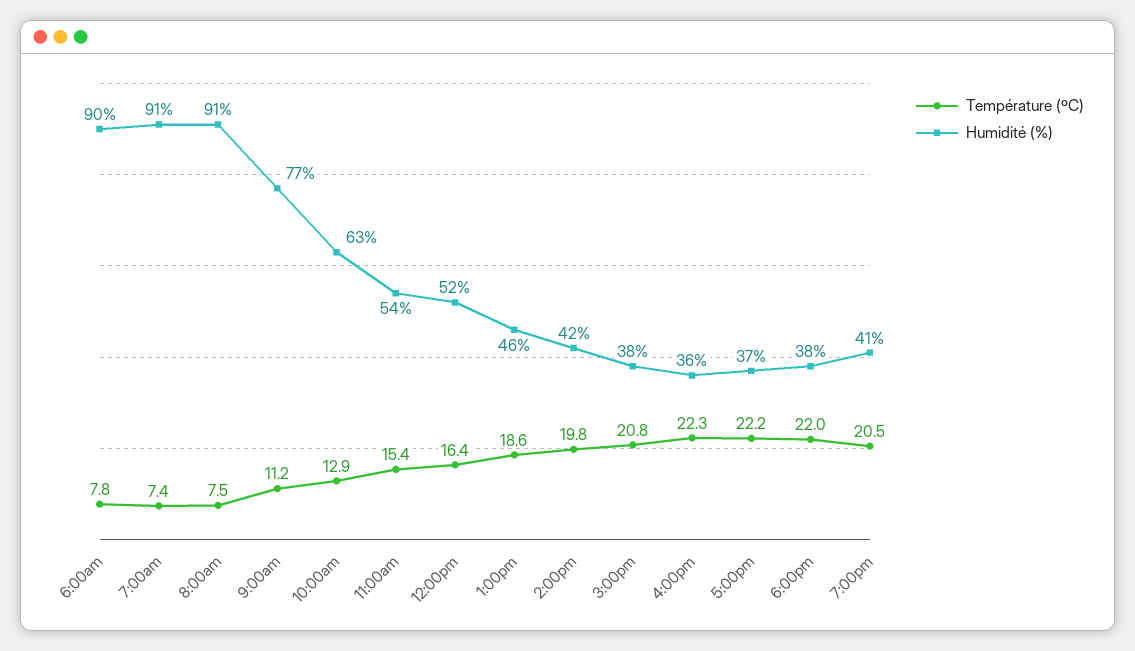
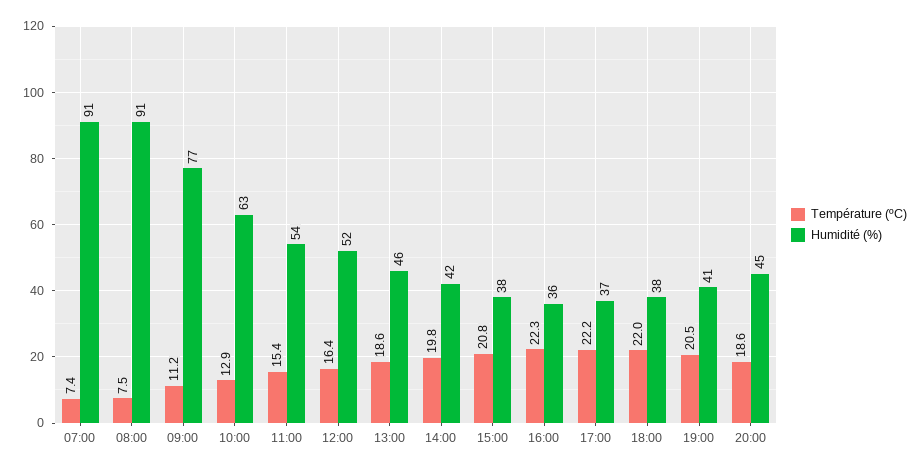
Température (ºC), 6:00am: 7.8 -> none
Humidité (%), 6:00am: 90 -> none
Température (ºC), 20:00: none -> 18.6
Humidité (%), 20:00: none -> 45

